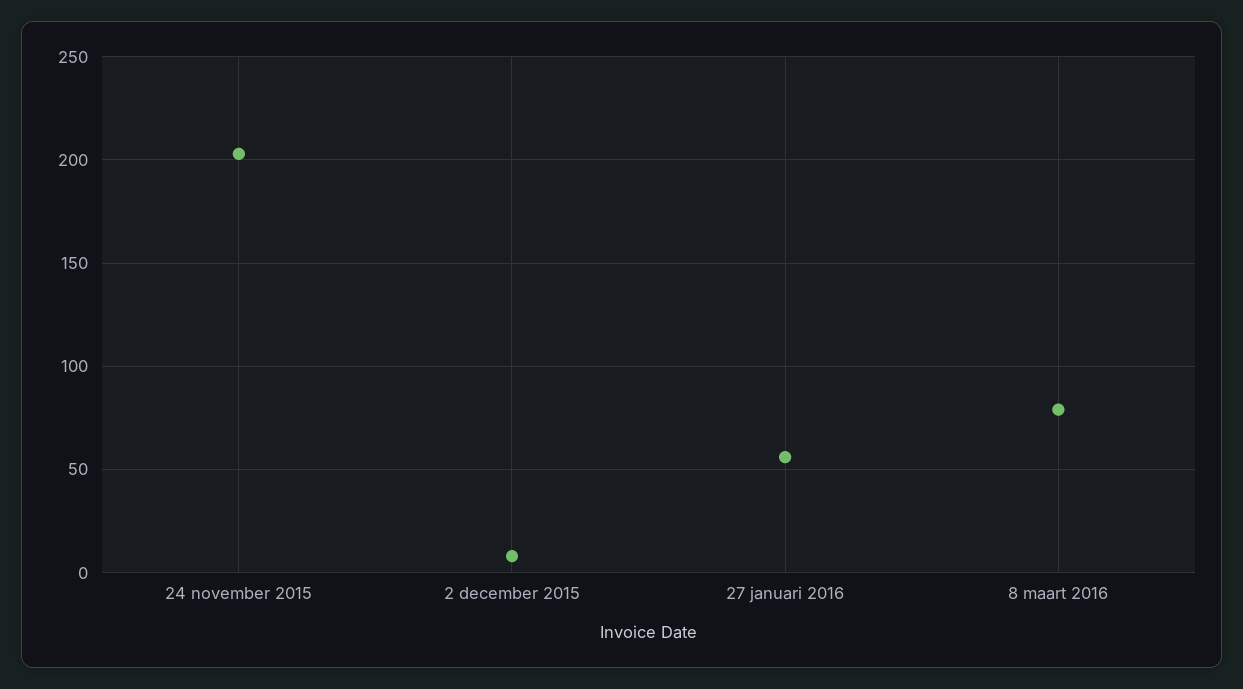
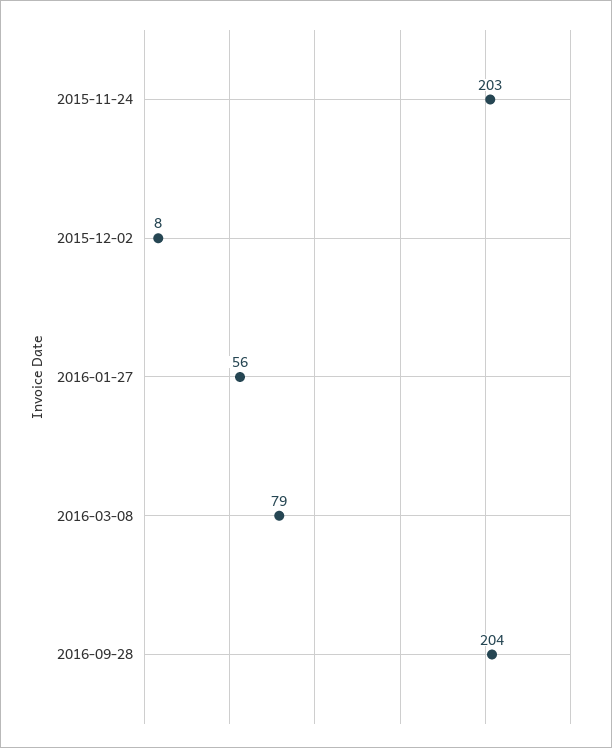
2016-09-28: none -> 204

